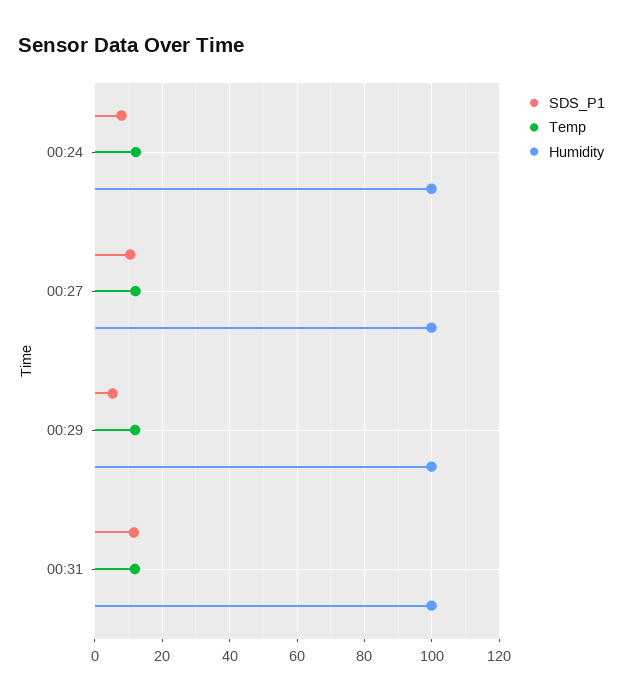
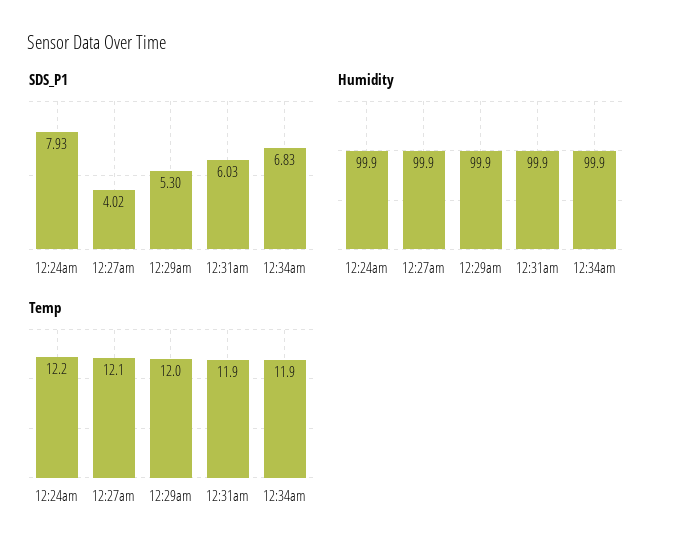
SDS_P1, 00:27: 10 -> 4.02
SDS_P1, 00:31: 12 -> 6.03
SDS_P1, 12:34am: none -> 6.83
Humidity, 12:34am: none -> 99.9
Temp, 12:34am: none -> 11.9

